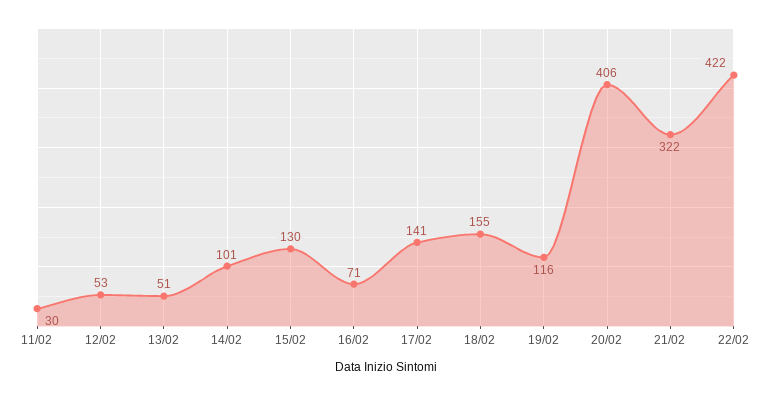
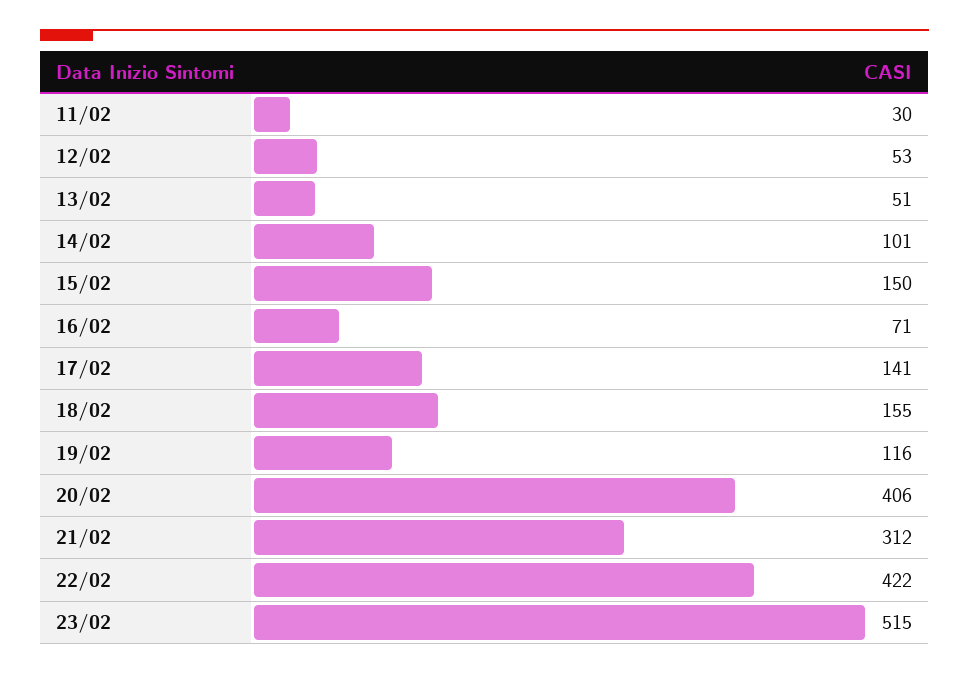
15/02: 130 -> 150
21/02: 322 -> 312
23/02: none -> 515

